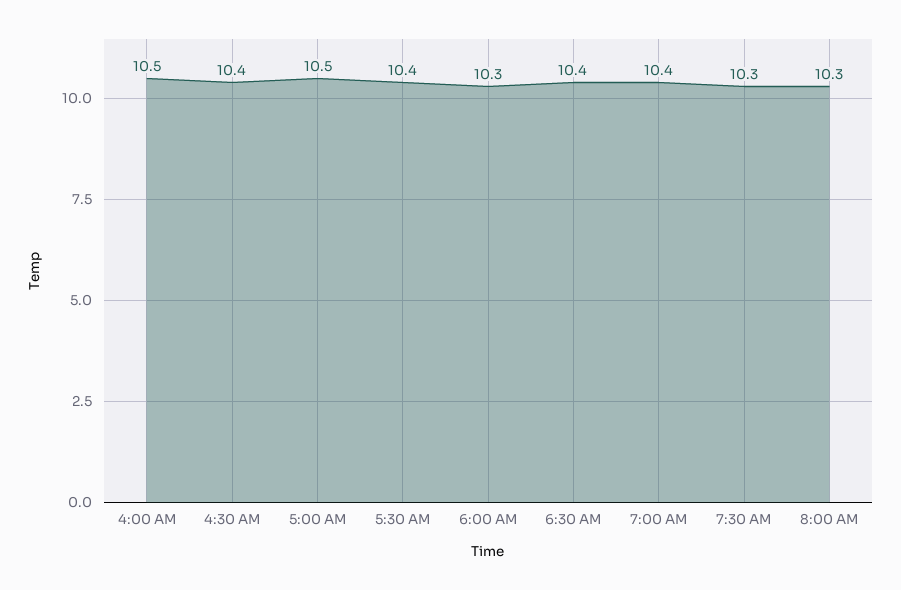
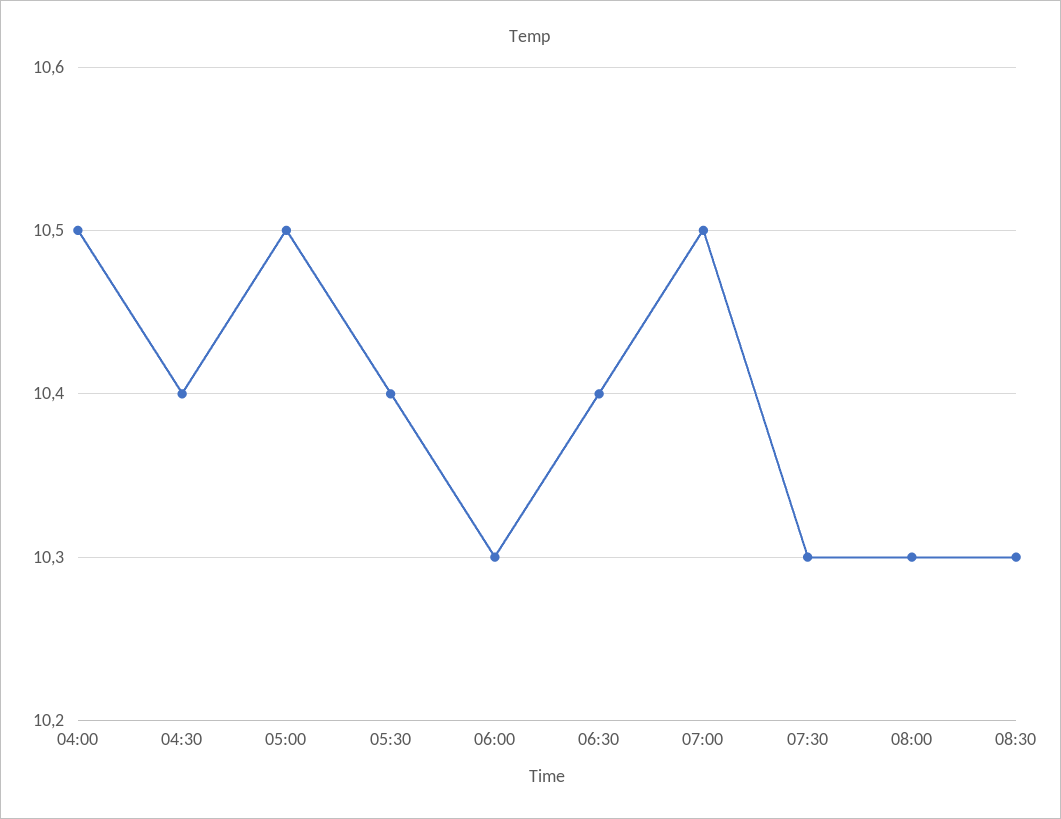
7:00 AM: 10.4 -> 10.5
08:30: none -> 10.3

